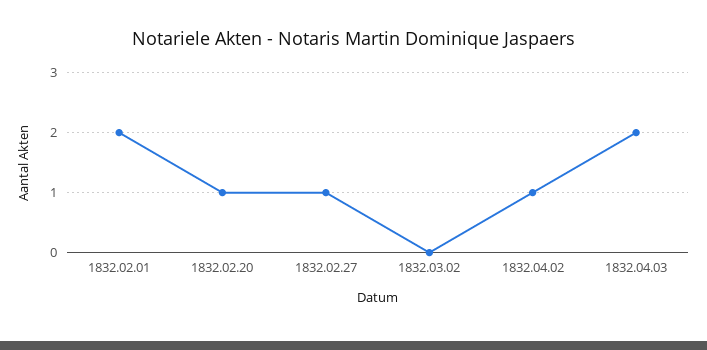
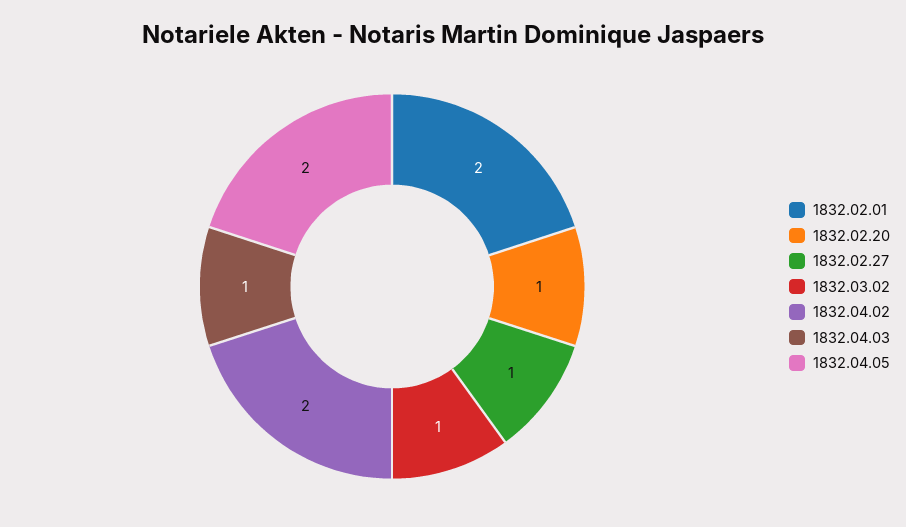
1832.03.02: 0 -> 1
1832.04.02: 1 -> 2
1832.04.03: 2 -> 1
1832.04.05: none -> 2

